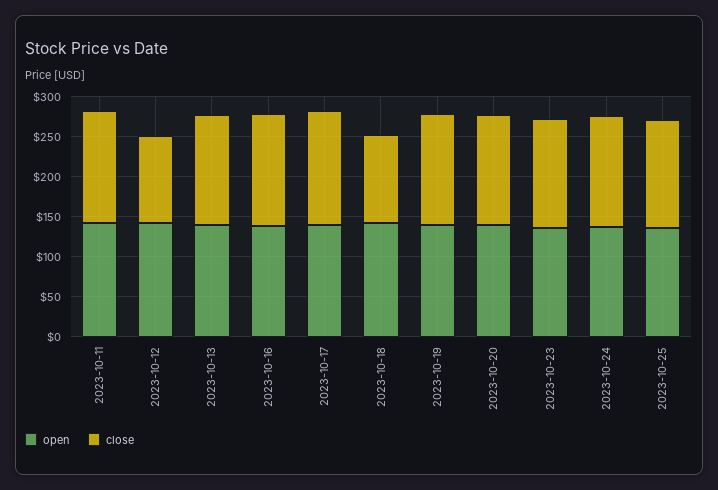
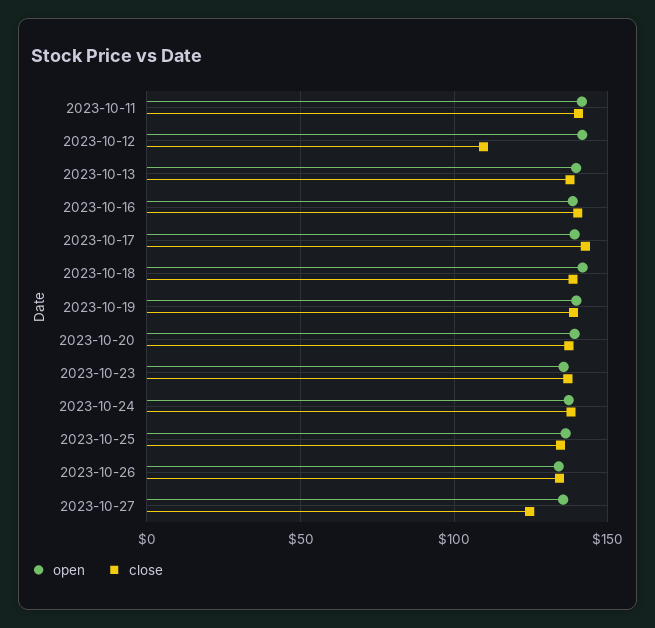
close, 2023-10-18: 110 -> 140
open, 2023-10-26: none -> 135
close, 2023-10-26: none -> 135
open, 2023-10-27: none -> 135
close, 2023-10-27: none -> 125

